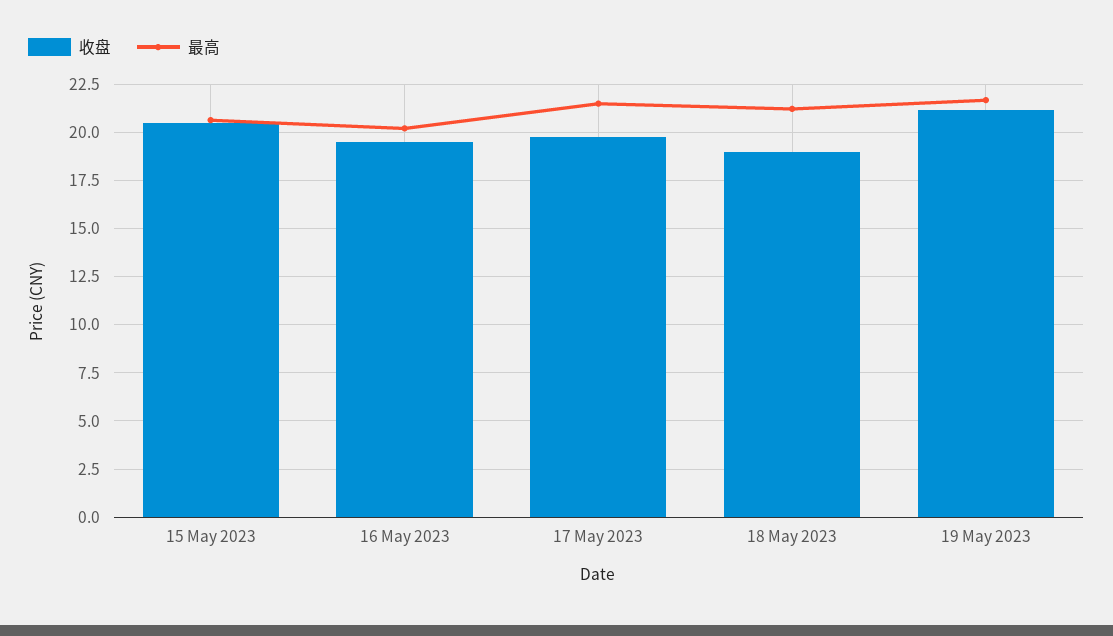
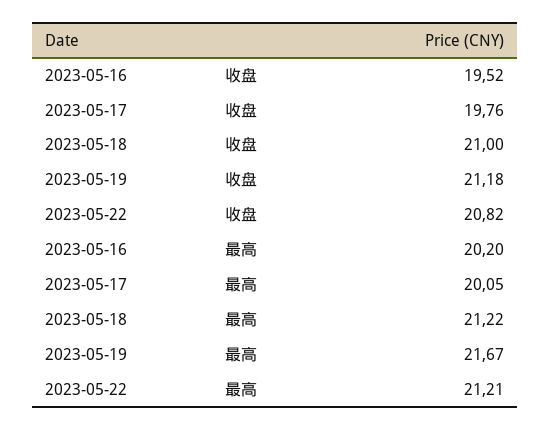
收盘, 15 May 2023: 20.5 -> none
最高, 15 May 2023: 20.5 -> none
最高, 17 May 2023: 21.5 -> 20.05
收盘, 18 May 2023: 19 -> 21
收盘, 2023-05-22: none -> 20.82
最高, 2023-05-22: none -> 21.21

